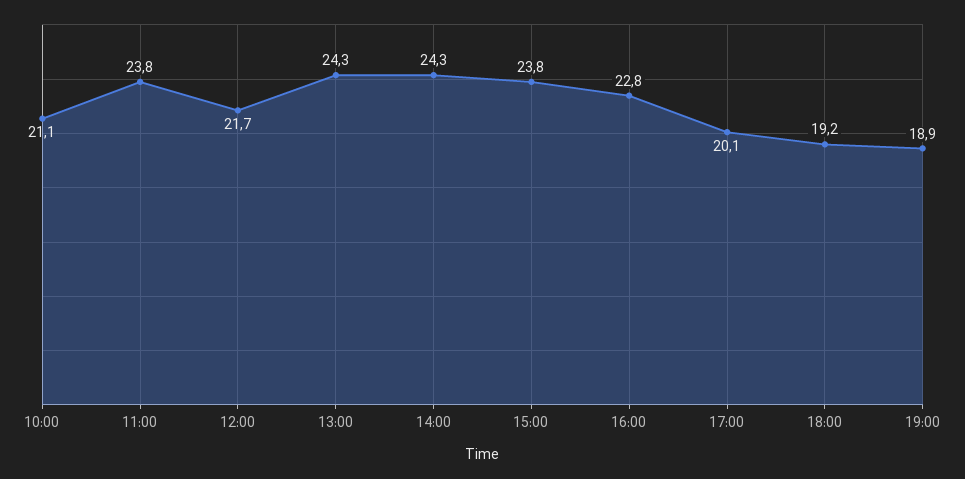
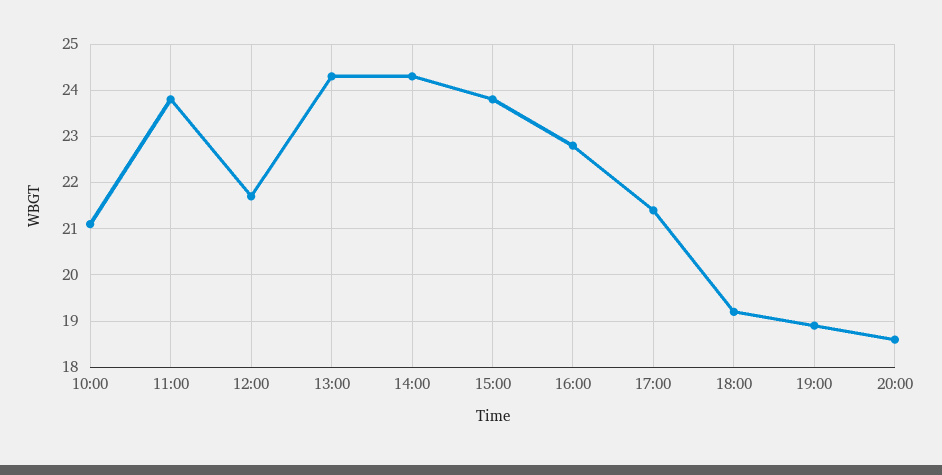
17:00: 20.1 -> 21.5
20:00: none -> 18.5

